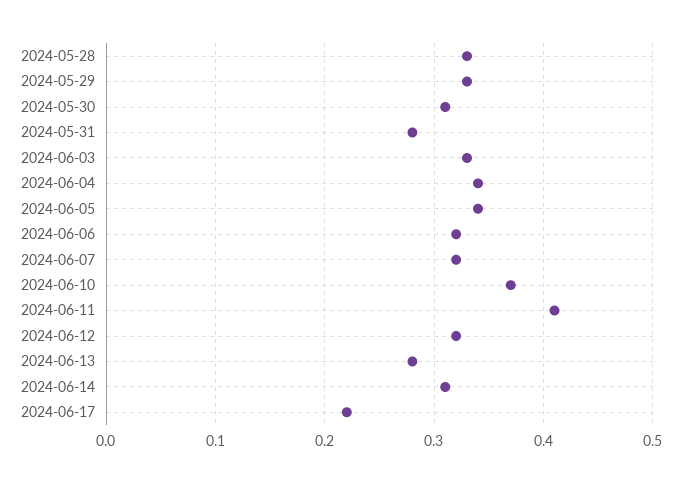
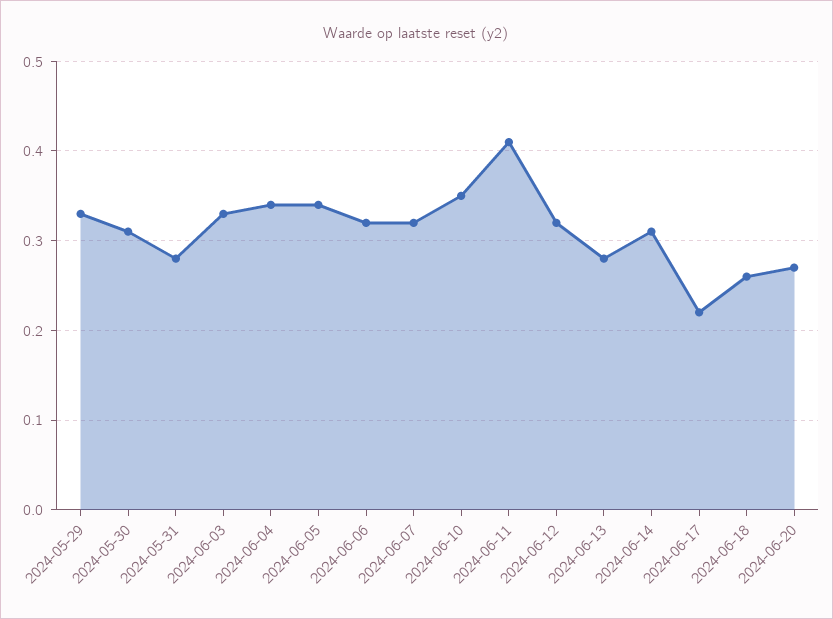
2024-05-28: 0.33 -> none
2024-06-10: 0.37 -> 0.35
2024-06-18: none -> 0.26
2024-06-20: none -> 0.27

